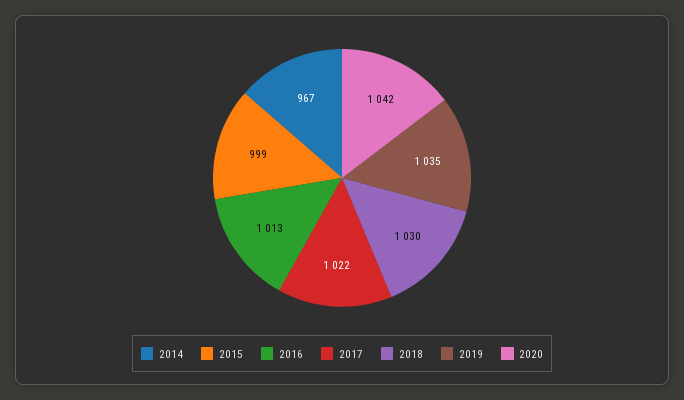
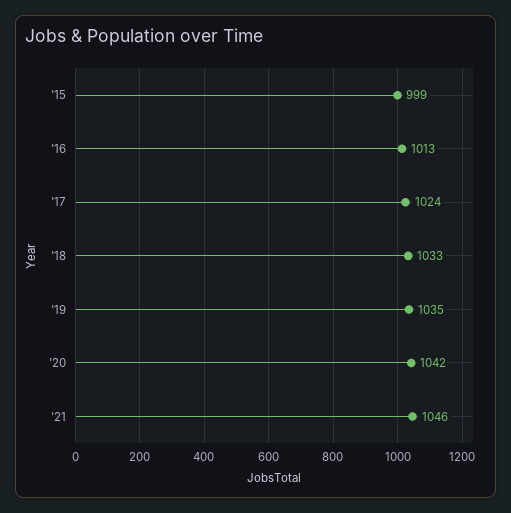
2014: 967 -> none
2017: 1022 -> 1024
2018: 1030 -> 1033
'21: none -> 1046

